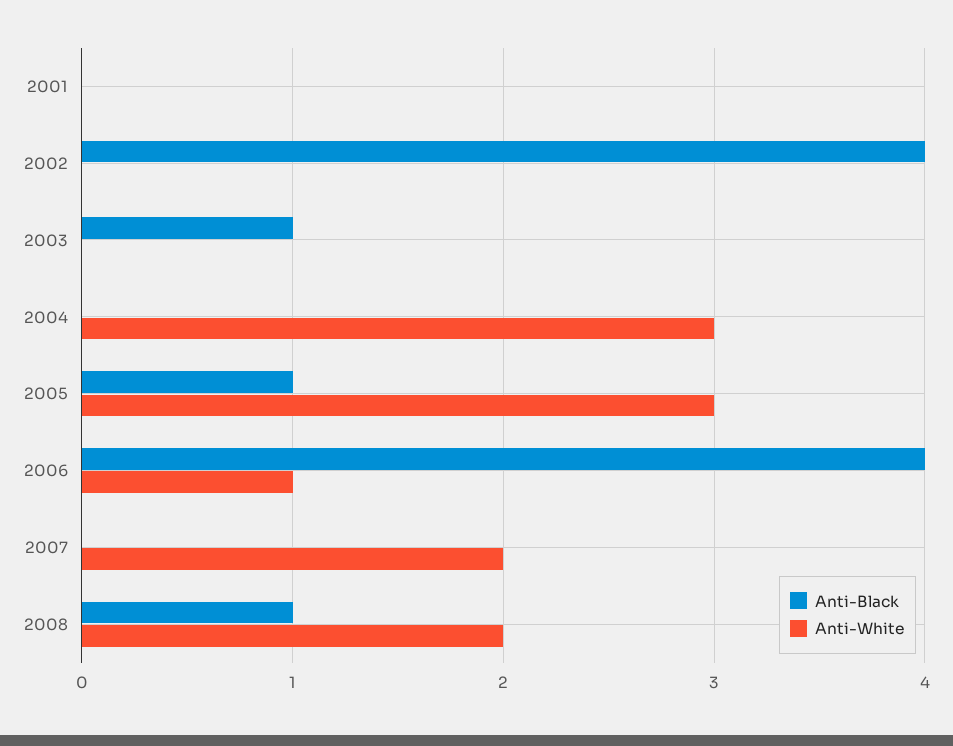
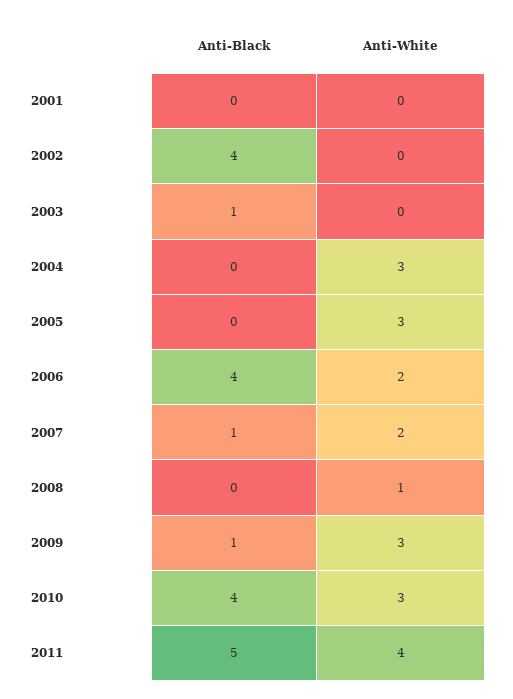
Anti-Black, 2005: 1 -> 0
Anti-White, 2006: 1 -> 2
Anti-Black, 2007: 0 -> 1
Anti-Black, 2008: 1 -> 0
Anti-White, 2008: 2 -> 1
Anti-Black, 2009: none -> 1
Anti-White, 2009: none -> 3
Anti-Black, 2010: none -> 4
Anti-White, 2010: none -> 3
Anti-Black, 2011: none -> 5
Anti-White, 2011: none -> 4

